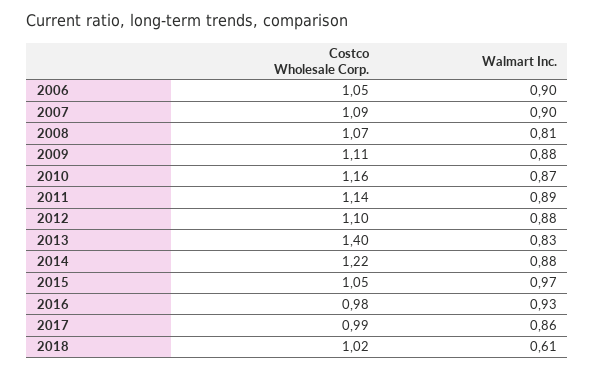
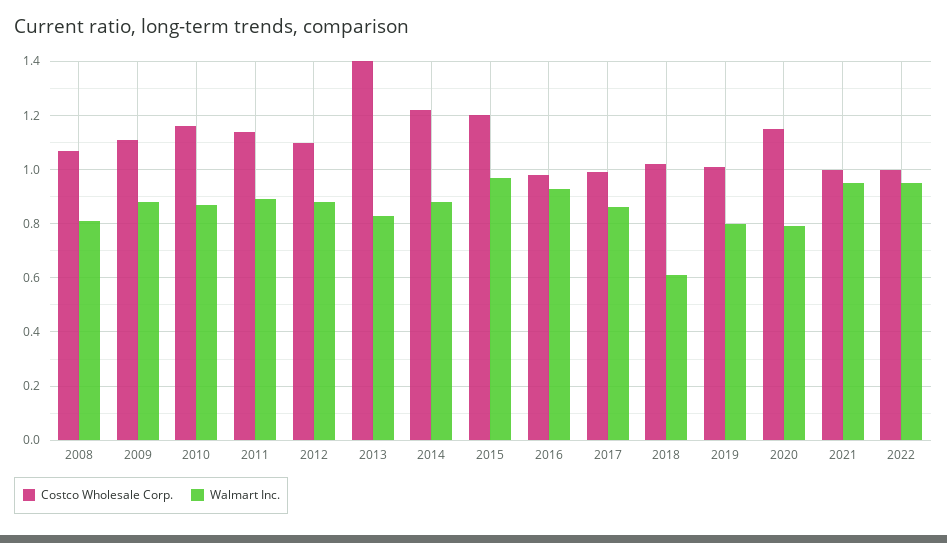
Costco Wholesale Corp., 2006: 1.05 -> none
Walmart Inc., 2006: 0.9 -> none
Costco Wholesale Corp., 2007: 1.09 -> none
Walmart Inc., 2007: 0.9 -> none
Costco Wholesale Corp., 2015: 1.05 -> 1.2
Costco Wholesale Corp., 2019: none -> 1
Walmart Inc., 2019: none -> 0.8
Costco Wholesale Corp., 2020: none -> 1.15
Walmart Inc., 2020: none -> 0.8
Costco Wholesale Corp., 2021: none -> 1
Walmart Inc., 2021: none -> 0.95
Costco Wholesale Corp., 2022: none -> 1
Walmart Inc., 2022: none -> 0.95

